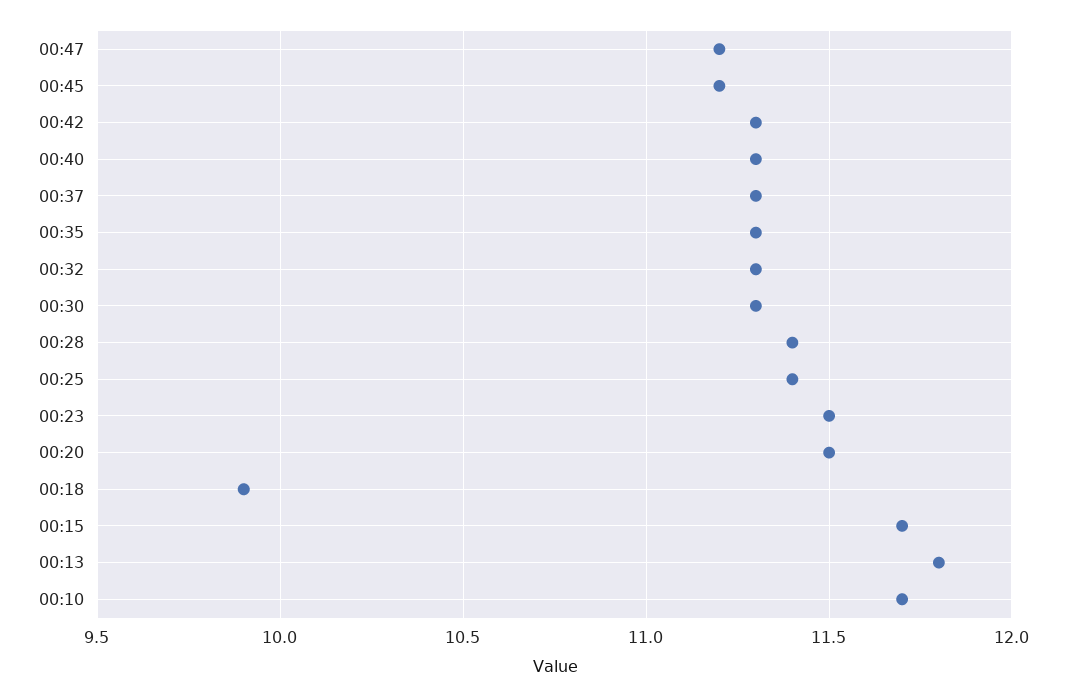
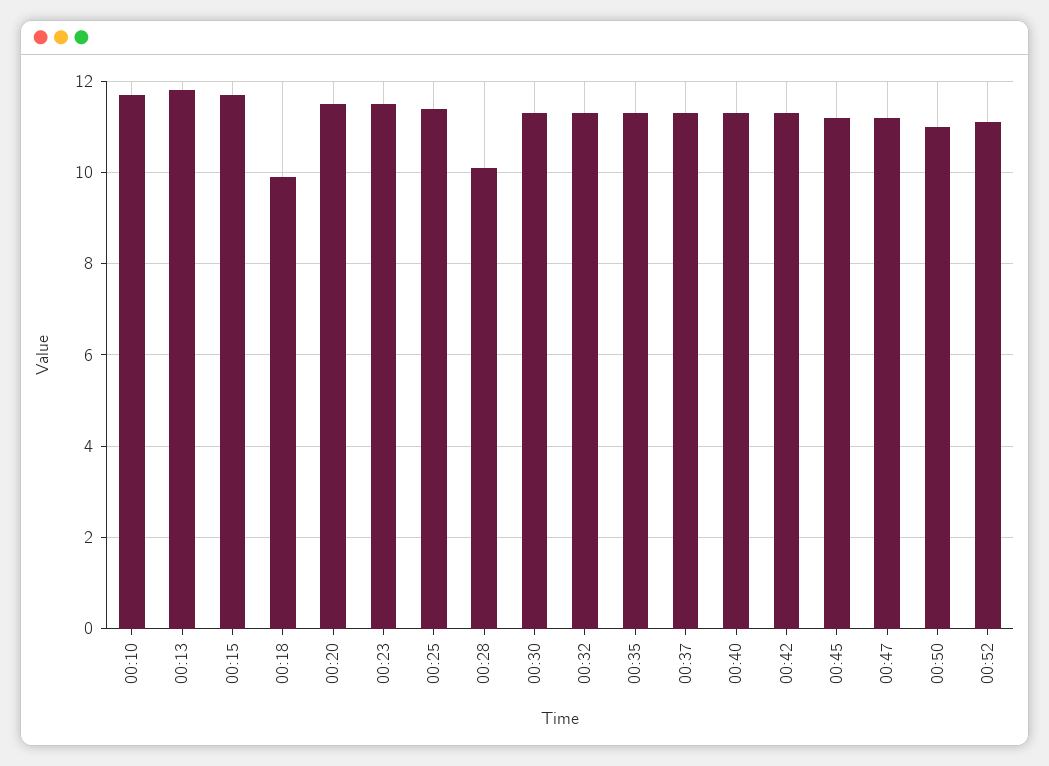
00:28: 11.4 -> 10
00:50: none -> 11
00:52: none -> 11

